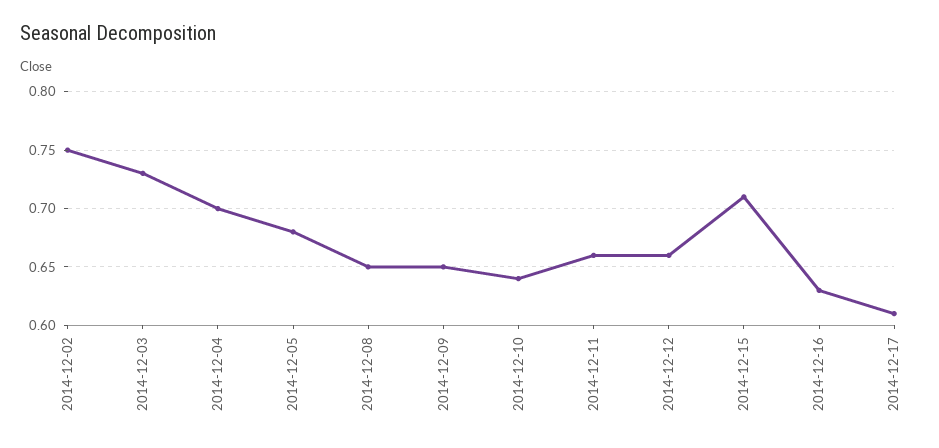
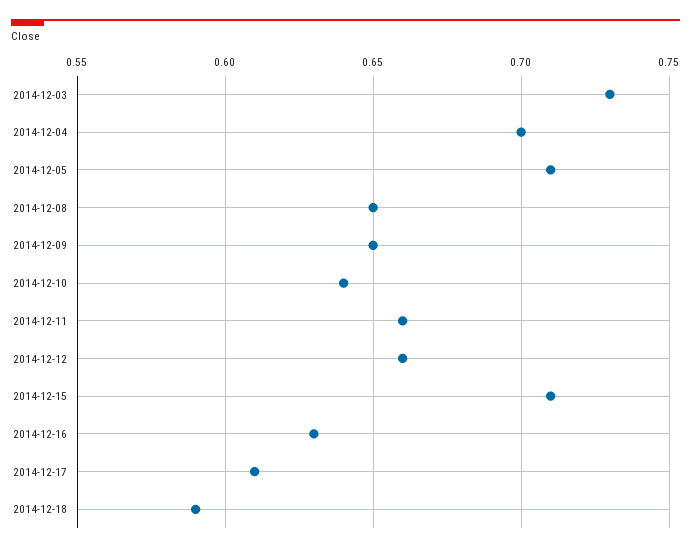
2014-12-02: 0.75 -> none
2014-12-05: 0.68 -> 0.71
2014-12-18: none -> 0.59

